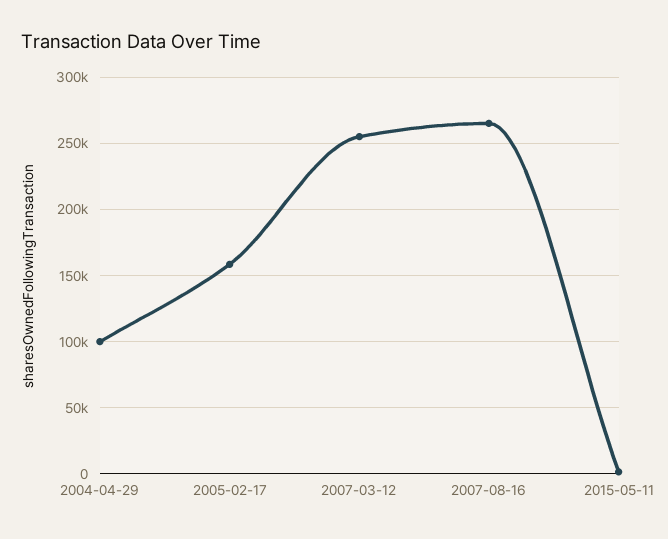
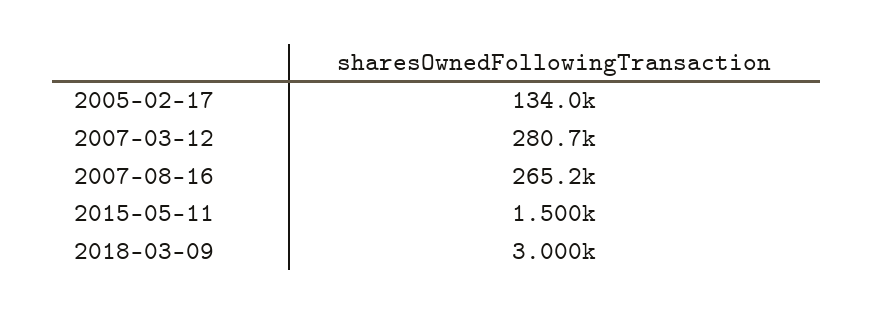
2004-04-29: 100000 -> none
2005-02-17: 160000 -> 134000
2007-03-12: 255000 -> 280700
2018-03-09: none -> 3000

